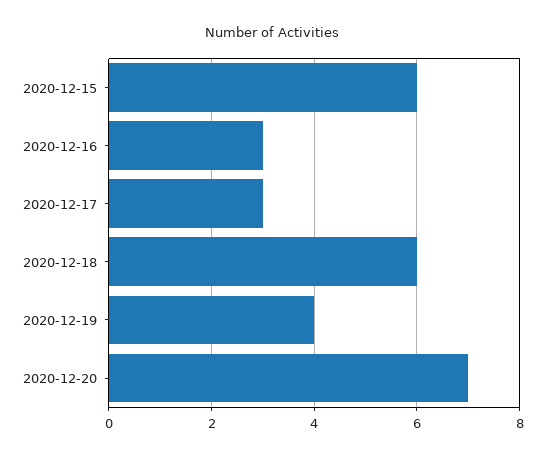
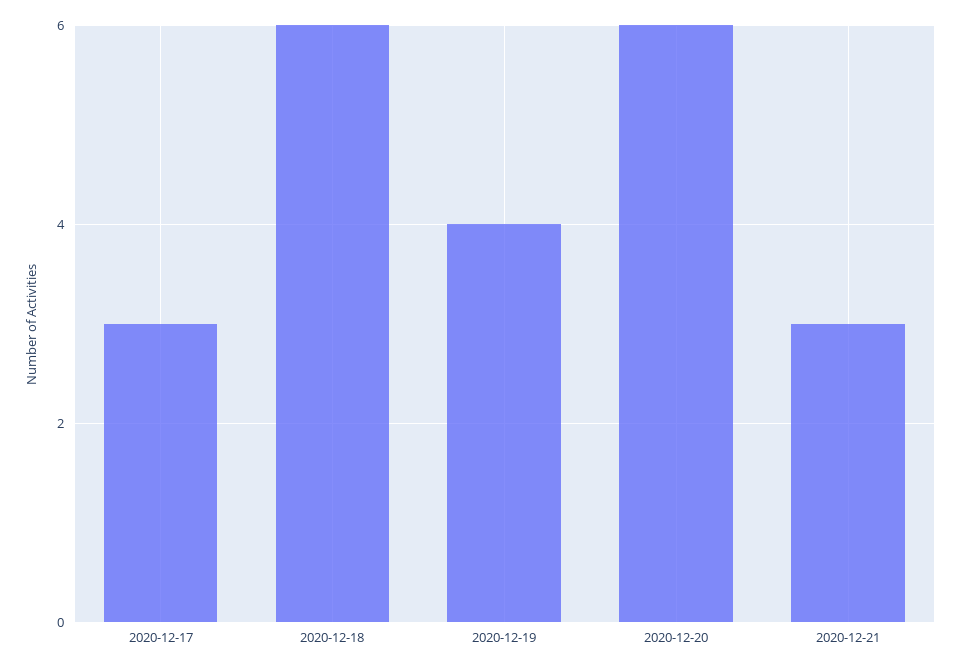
2020-12-15: 6 -> none
2020-12-16: 3 -> none
2020-12-20: 7 -> 6
2020-12-21: none -> 3

